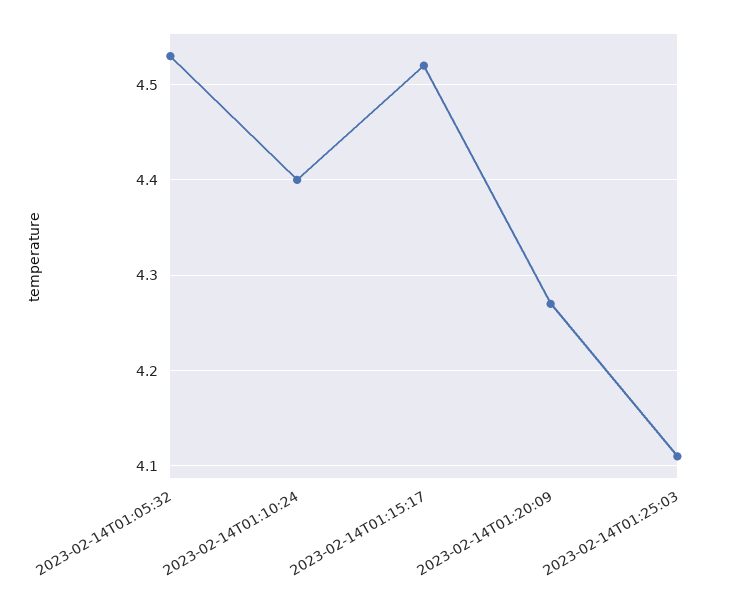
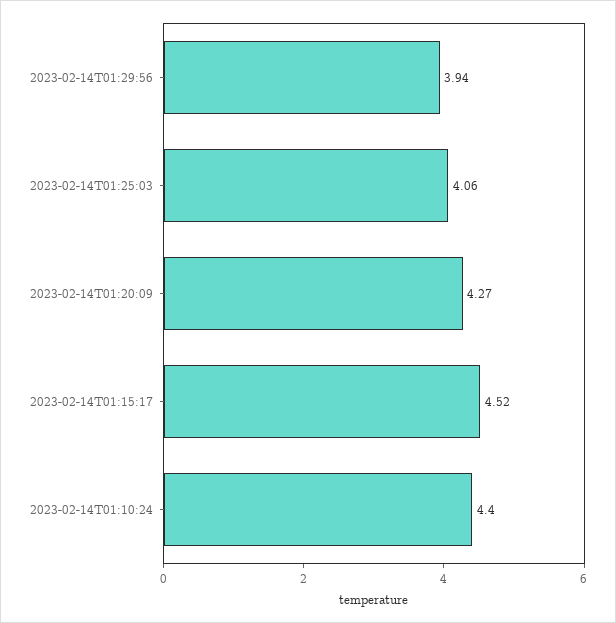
2023-02-14T01:05:32: 4.53 -> none
2023-02-14T01:25:03: 4.11 -> 4.06
2023-02-14T01:29:56: none -> 3.94

